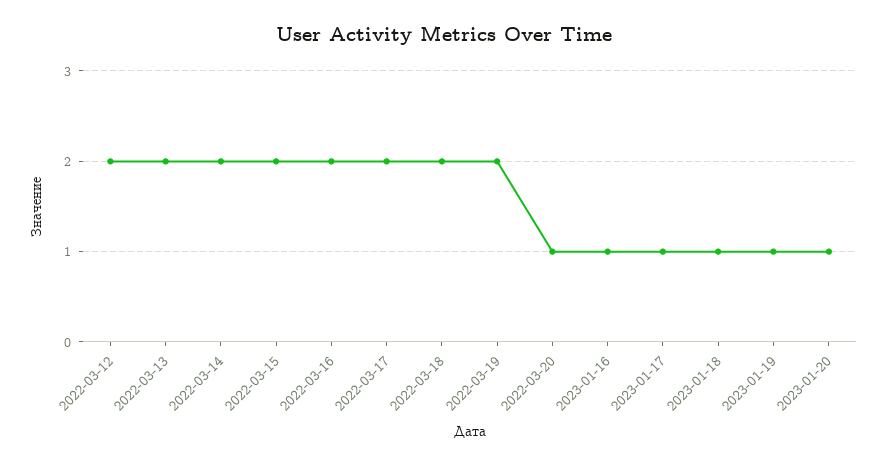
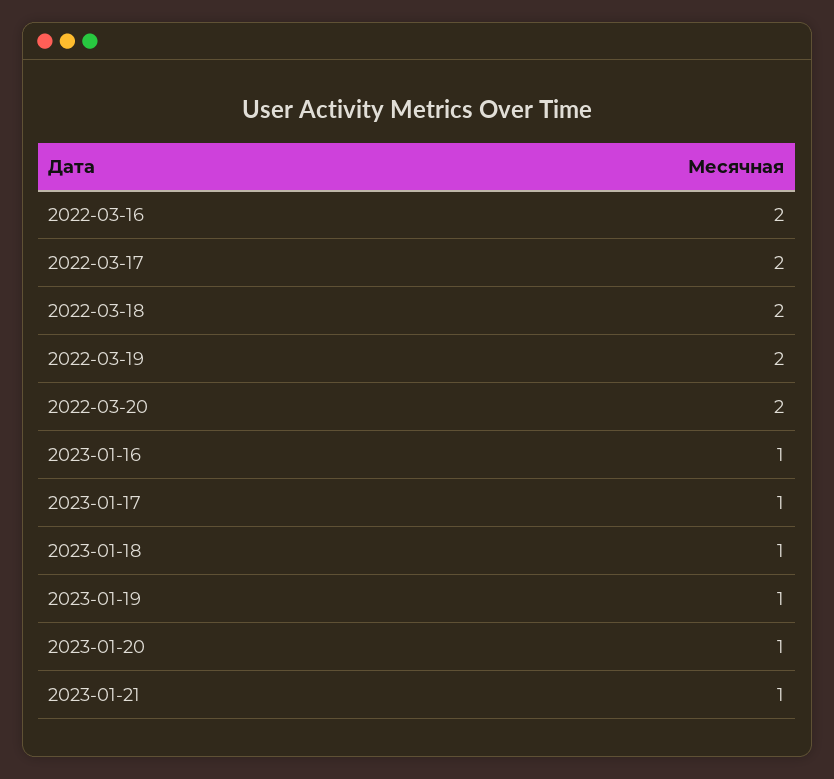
2022-03-12: 2 -> none
2022-03-13: 2 -> none
2022-03-14: 2 -> none
2022-03-15: 2 -> none
2022-03-20: 1 -> 2
2023-01-21: none -> 1

